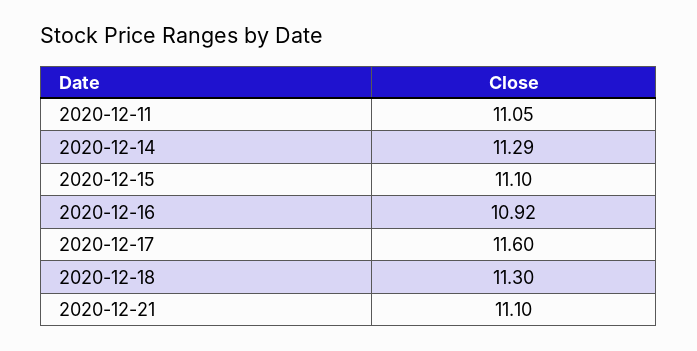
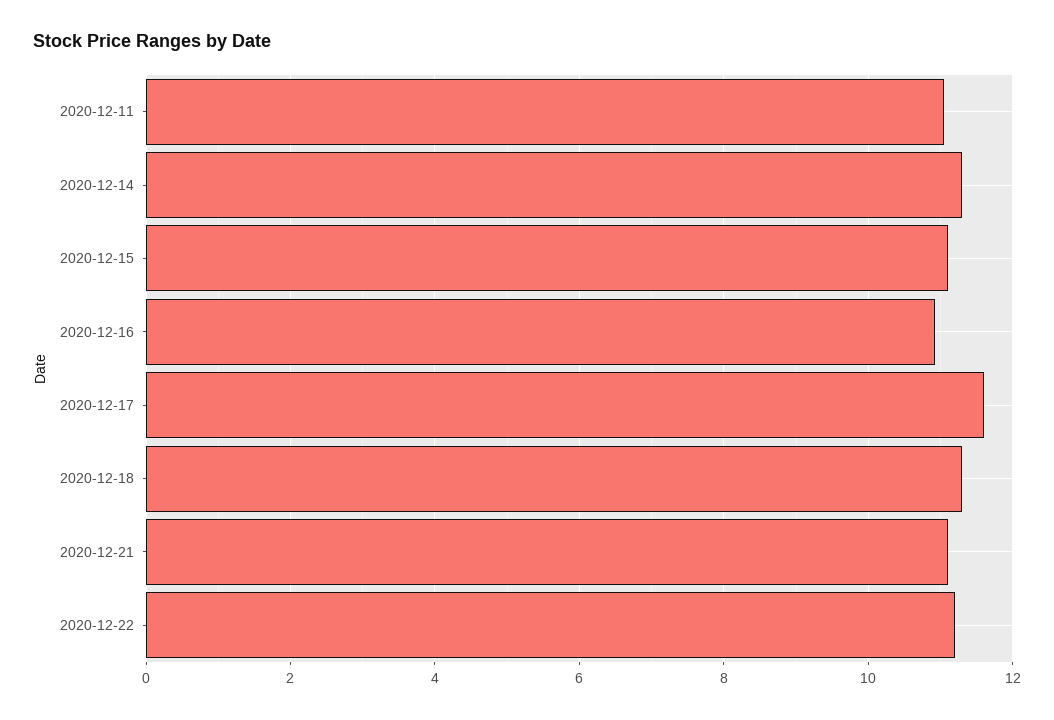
2020-12-22: none -> 11.2

